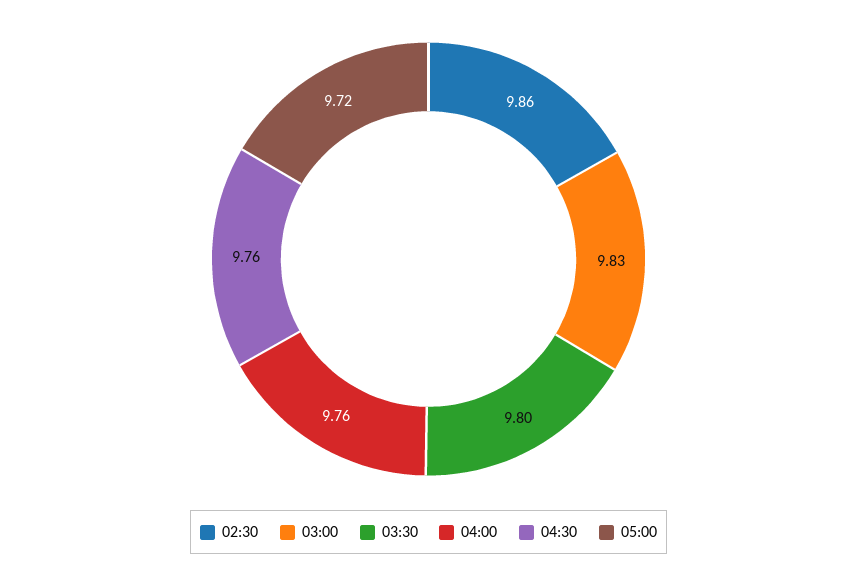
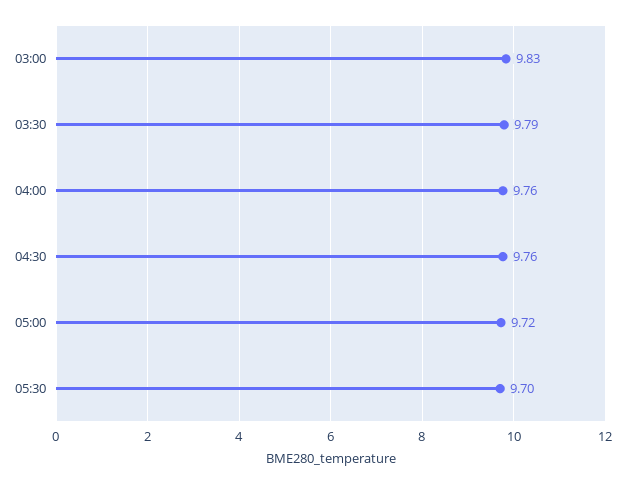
02:30: 9.86 -> none
03:30: 9.8 -> 9.79
05:30: none -> 9.7

